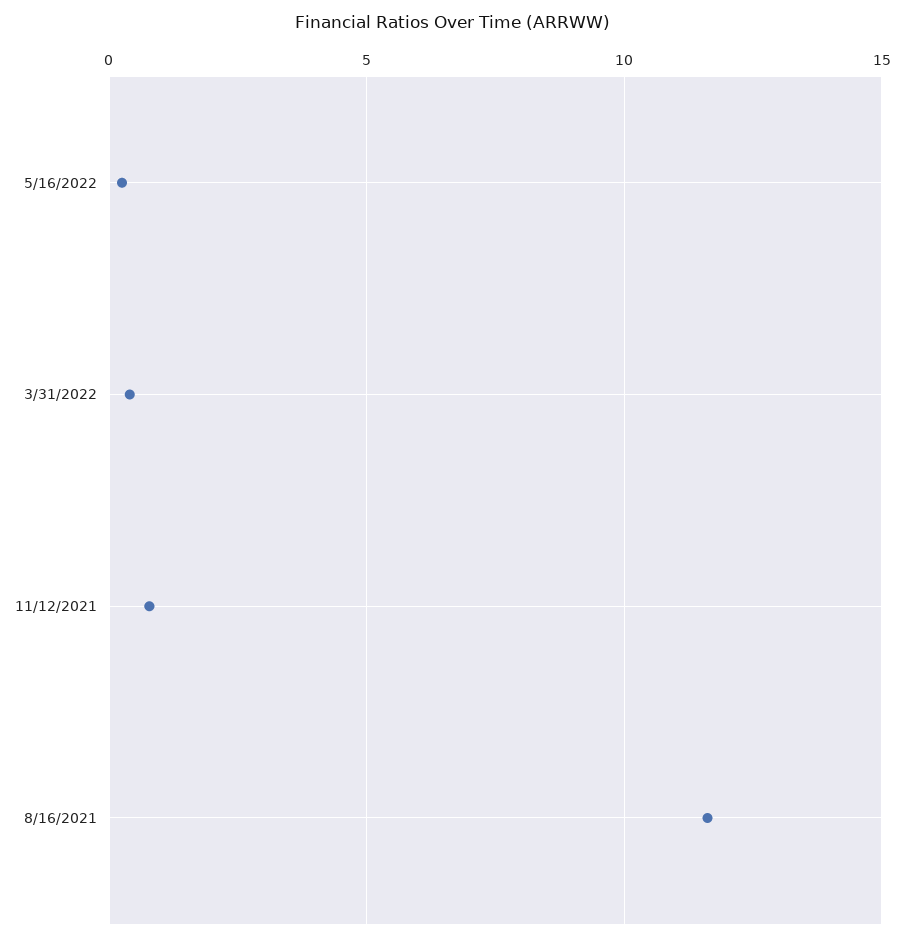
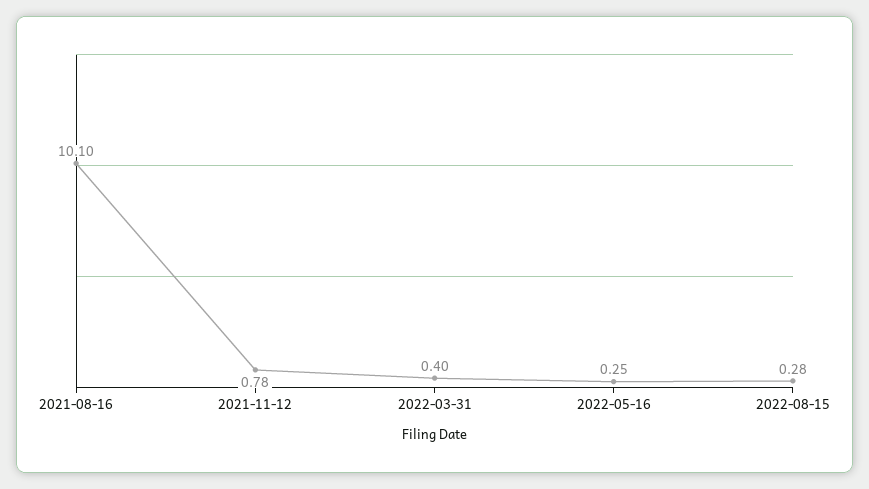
8/16/2021: 11.5 -> 10.1
2022-08-15: none -> 0.28

